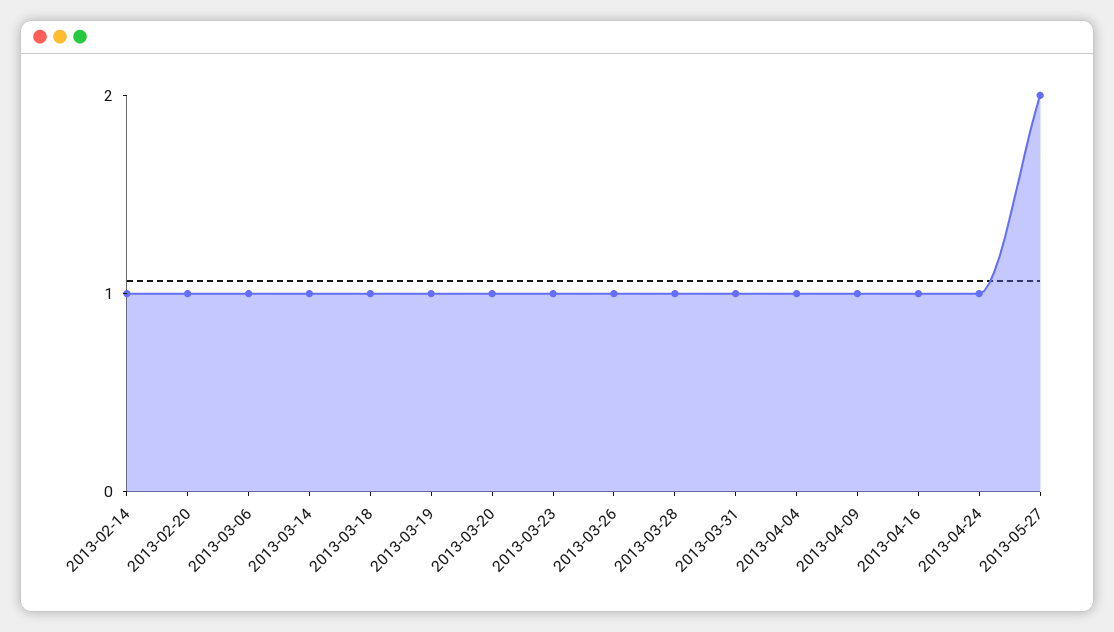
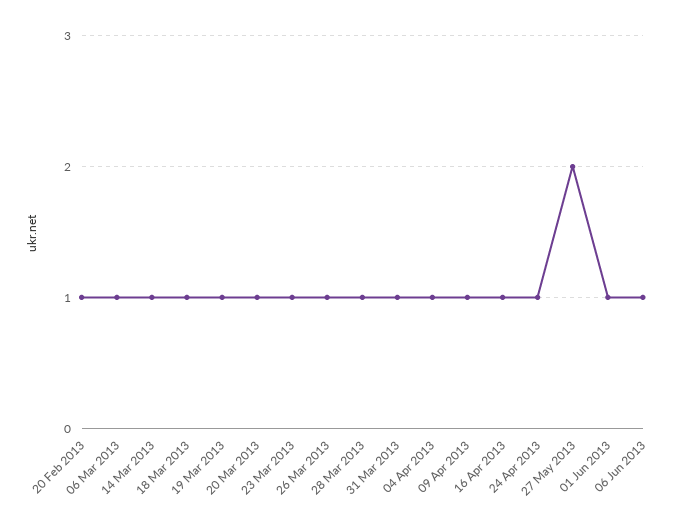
2013-02-14: 1 -> none
01 Jun 2013: none -> 1
06 Jun 2013: none -> 1

